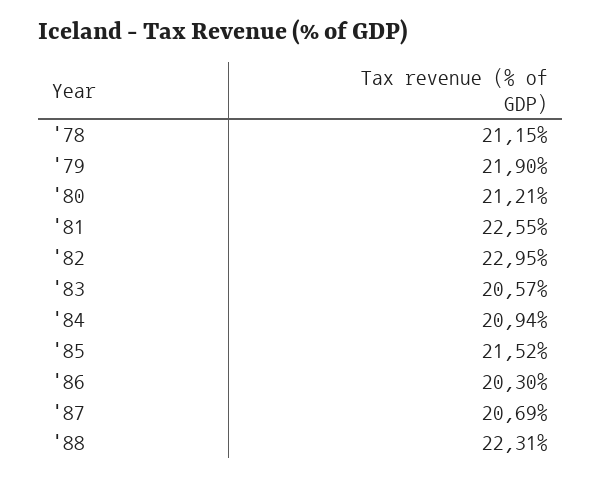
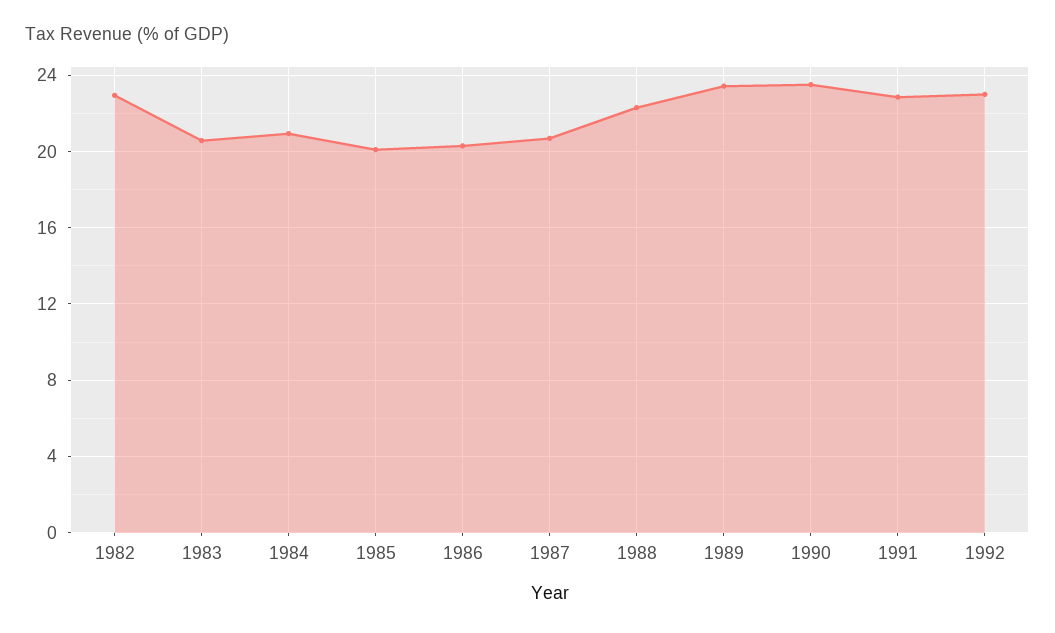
'78: 21.15 -> none
'79: 21.9 -> none
'80: 21.21 -> none
'81: 22.55 -> none
'85: 21.52 -> 20
1989: none -> 23.5
1990: none -> 23.5
1991: none -> 23
1992: none -> 23

